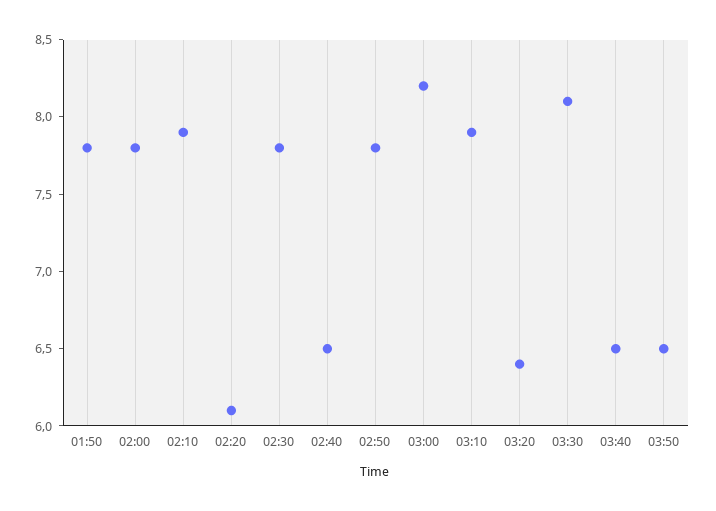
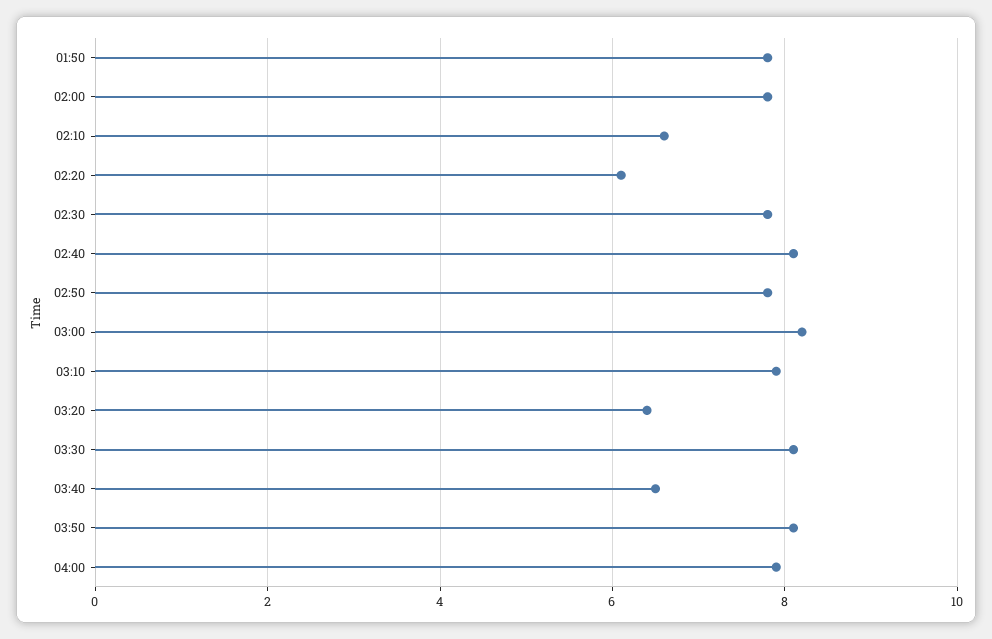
02:10: 7.9 -> 6.5
02:40: 6.5 -> 8
03:50: 6.5 -> 8
04:00: none -> 8

